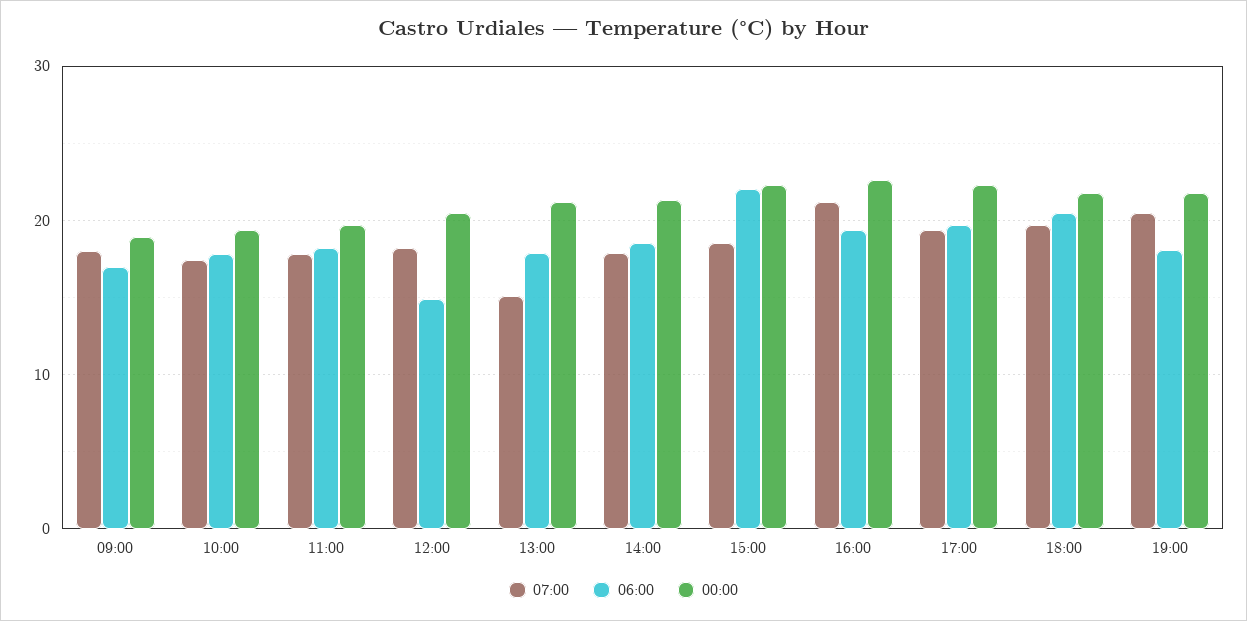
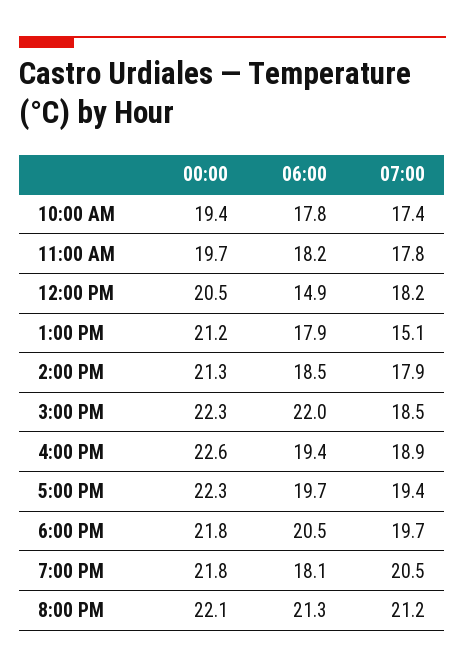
07:00, 09:00: 18 -> none
06:00, 09:00: 17 -> none
00:00, 09:00: 19 -> none
07:00, 16:00: 21 -> 18.9
00:00, 8:00 PM: none -> 22.1
06:00, 8:00 PM: none -> 21.3
07:00, 8:00 PM: none -> 21.2

